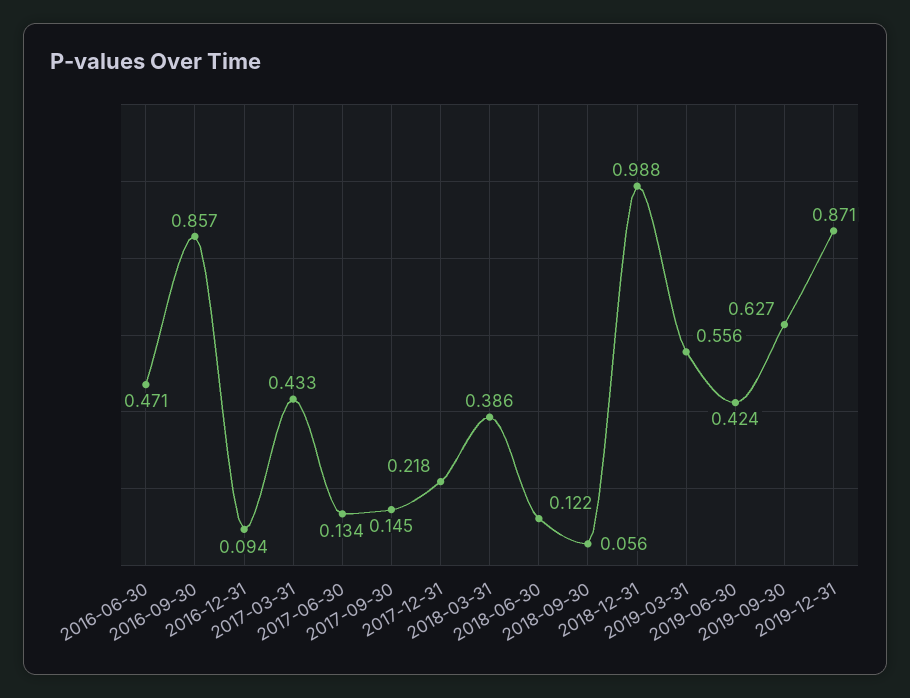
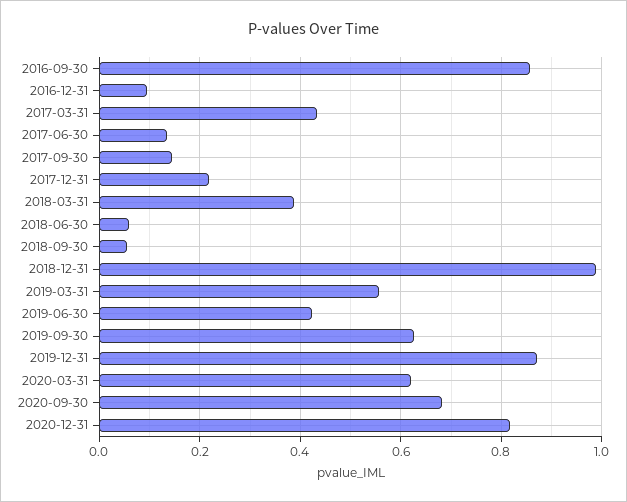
2016-06-30: 0.471 -> none
2018-06-30: 0.122 -> 0.06
2020-03-31: none -> 0.62
2020-09-30: none -> 0.68
2020-12-31: none -> 0.82

